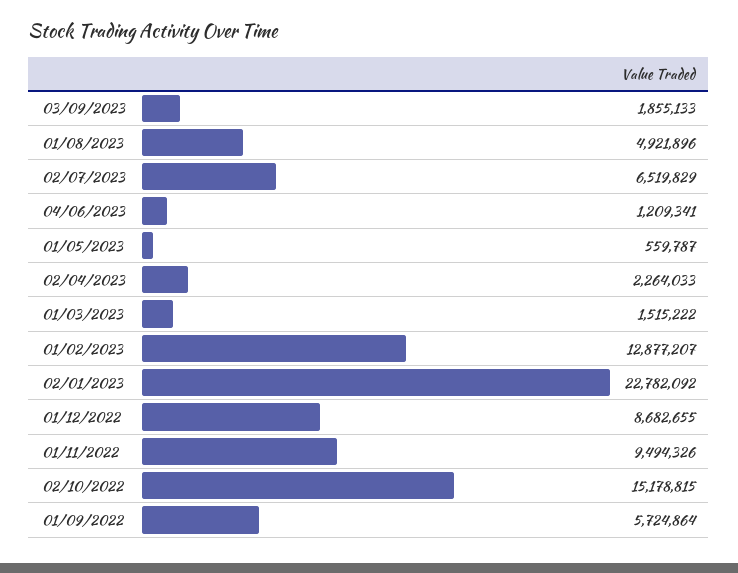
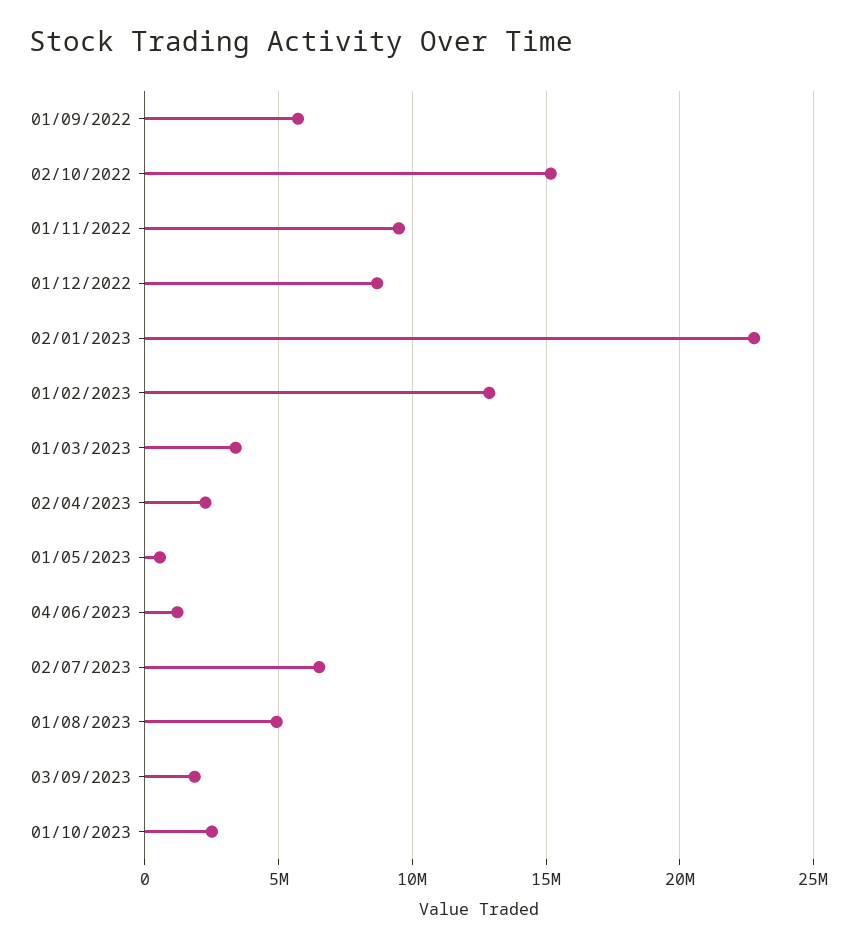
01/03/2023: 1515222 -> 3500000
01/10/2023: none -> 2500000

